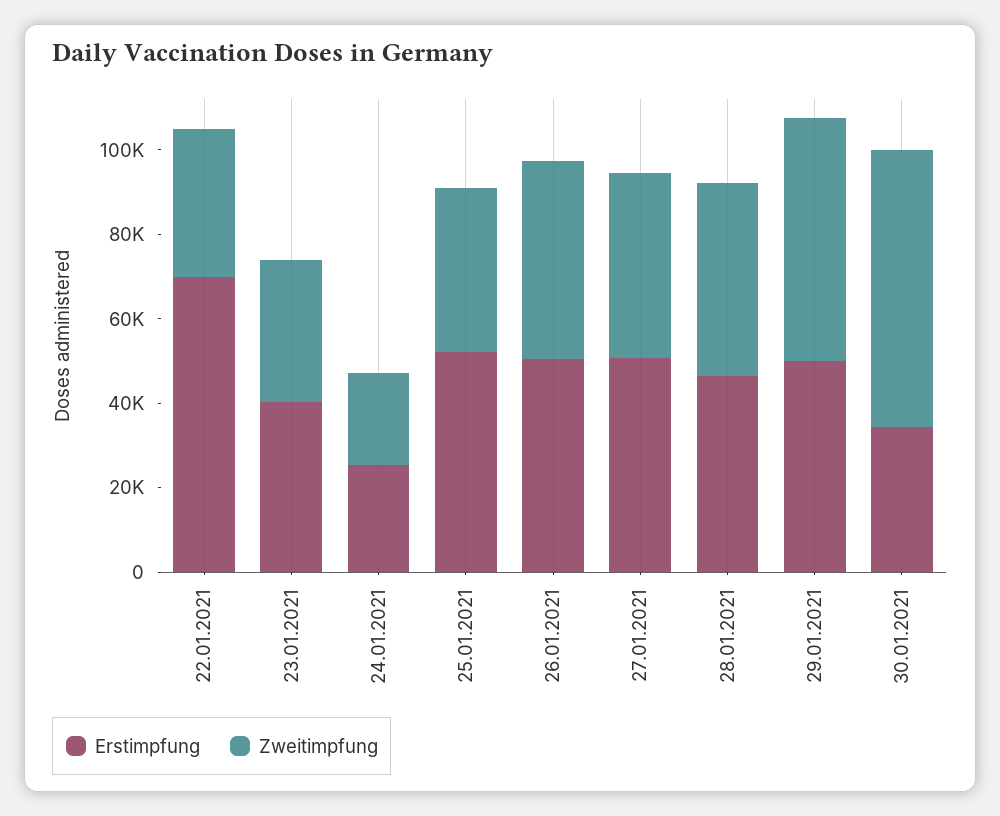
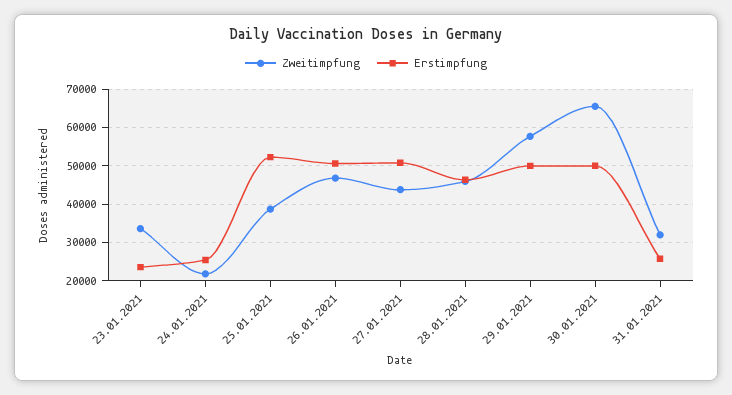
Erstimpfung, 22.01.2021: 70000 -> none
Zweitimpfung, 22.01.2021: 35000 -> none
Erstimpfung, 23.01.2021: 40000 -> 24000
Erstimpfung, 30.01.2021: 35000 -> 50000
Zweitimpfung, 31.01.2021: none -> 32000
Erstimpfung, 31.01.2021: none -> 26000

